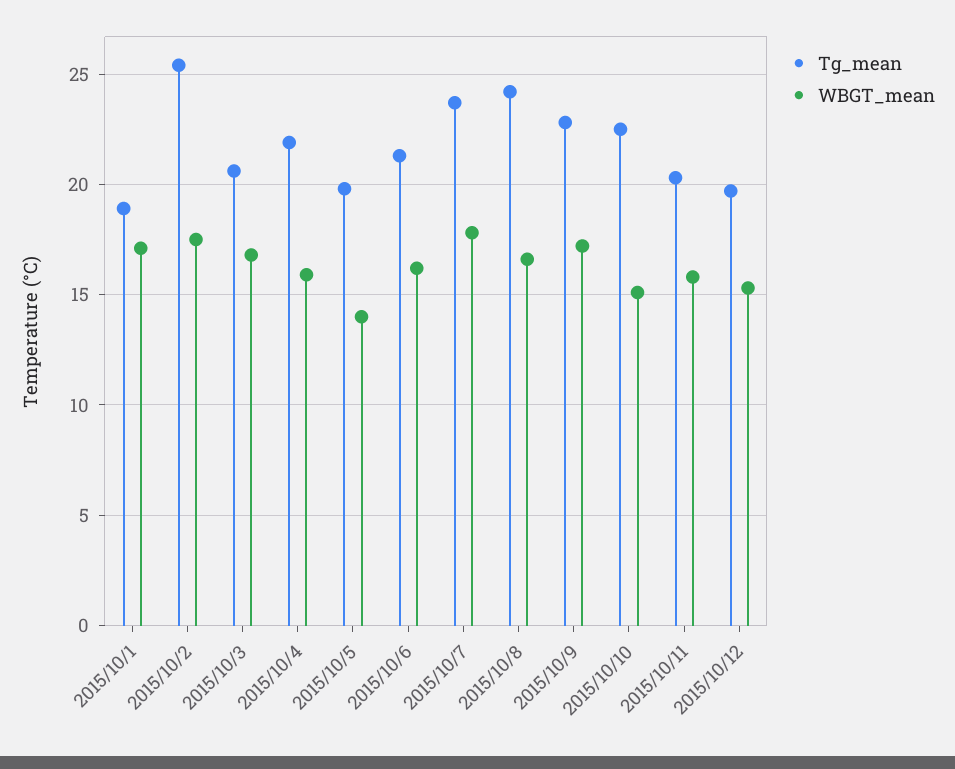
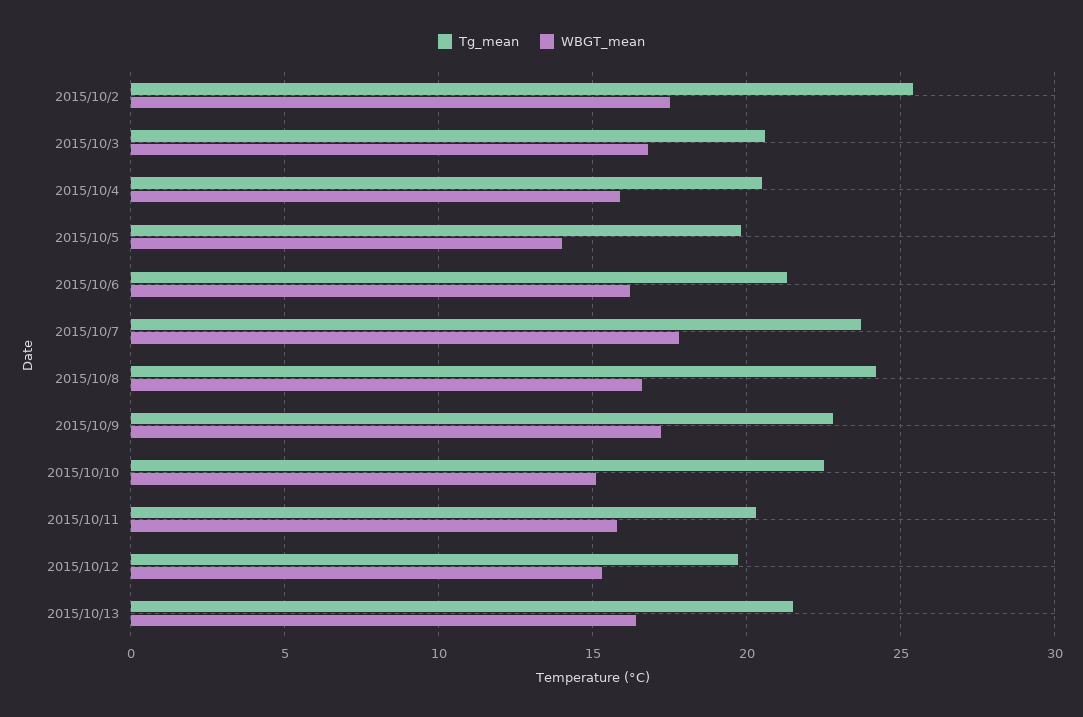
Tg_mean, 2015/10/1: 19 -> none
WBGT_mean, 2015/10/1: 17 -> none
Tg_mean, 2015/10/4: 22 -> 20.5
Tg_mean, 2015/10/13: none -> 21.5
WBGT_mean, 2015/10/13: none -> 16.5

